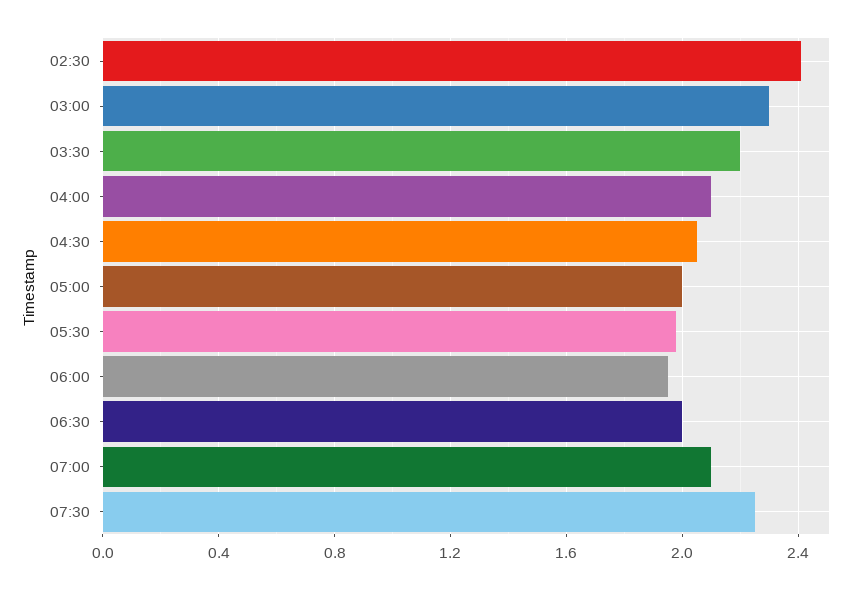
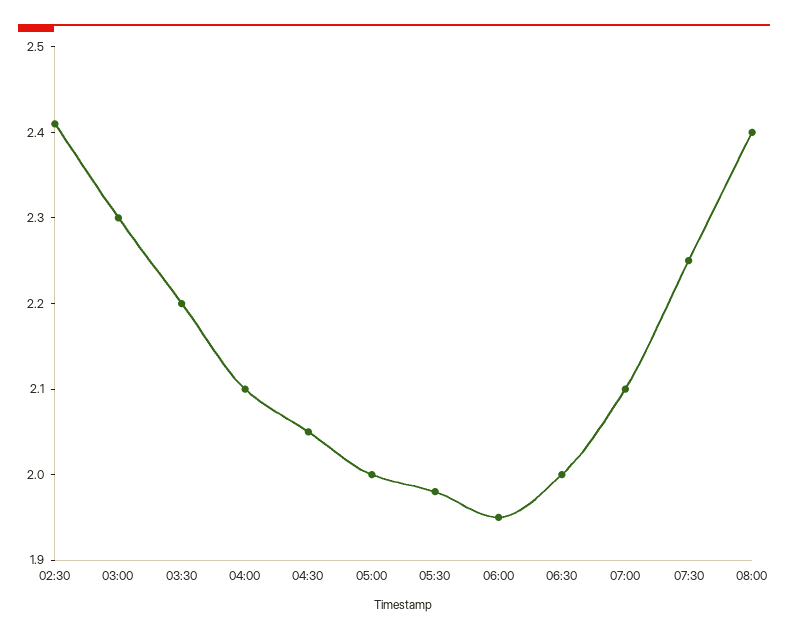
08:00: none -> 2.4

